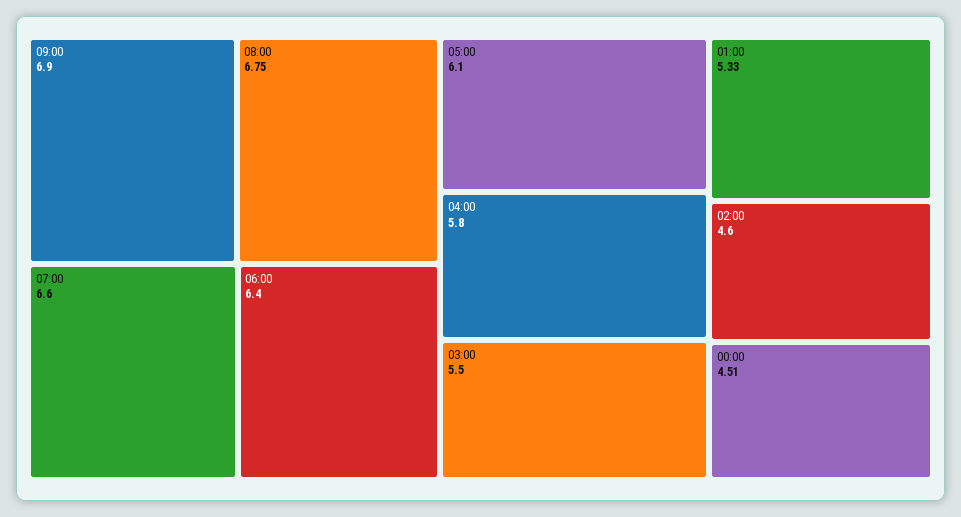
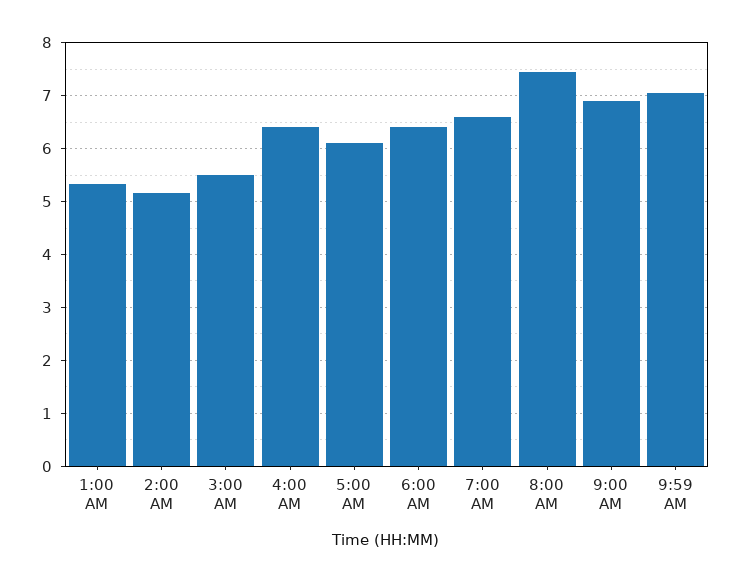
08:00: 6.75 -> 7.4
04:00: 5.8 -> 6.4
02:00: 4.6 -> 5.2
00:00: 4.51 -> none
9:59 AM: none -> 7

